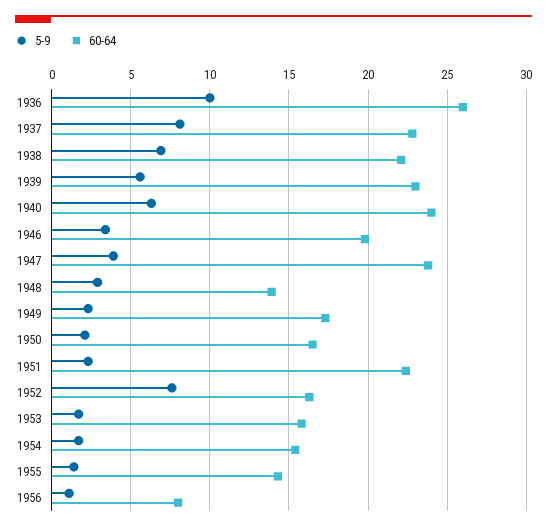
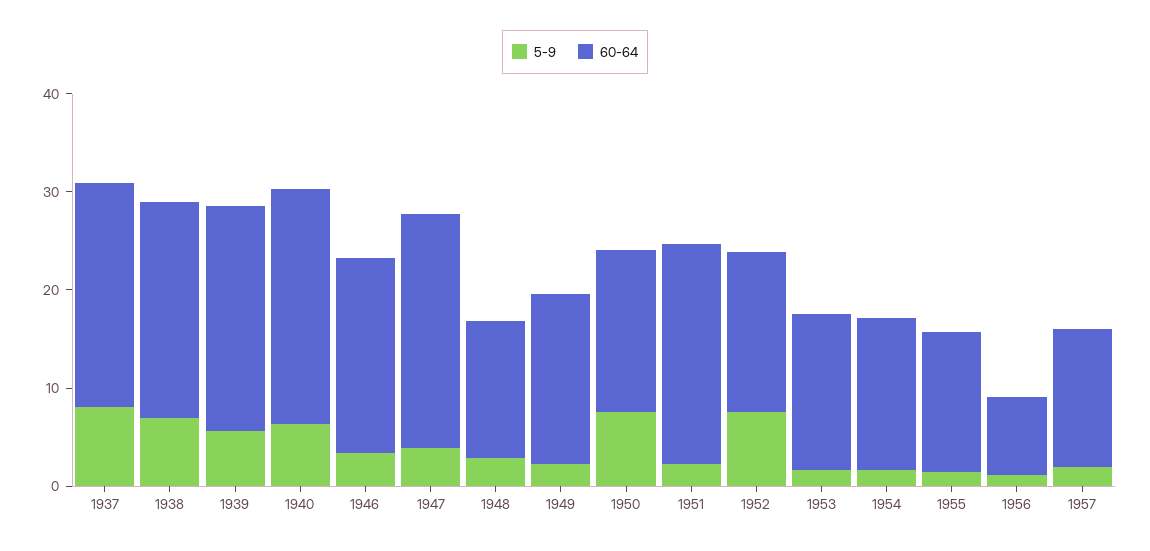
5-9, 1936: 10 -> none
60-64, 1936: 26 -> none
5-9, 1950: 2 -> 8
5-9, 1957: none -> 2
60-64, 1957: none -> 14

